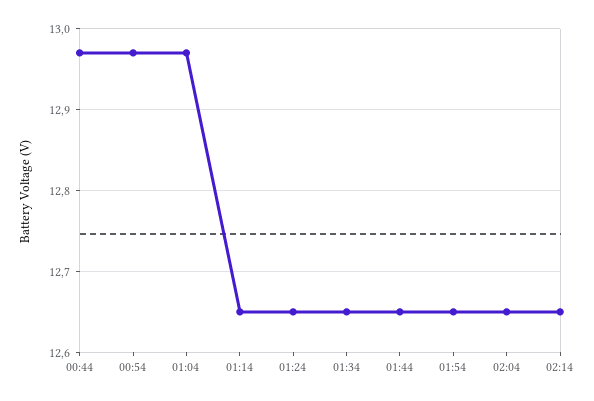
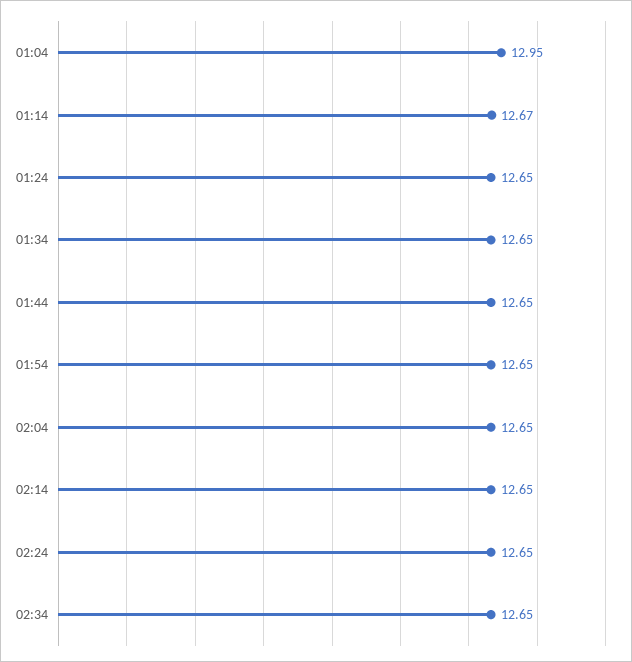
00:44: 12.97 -> none
00:54: 12.97 -> none
01:04: 12.97 -> 12.95
01:14: 12.65 -> 12.67
02:24: none -> 12.65
02:34: none -> 12.65

